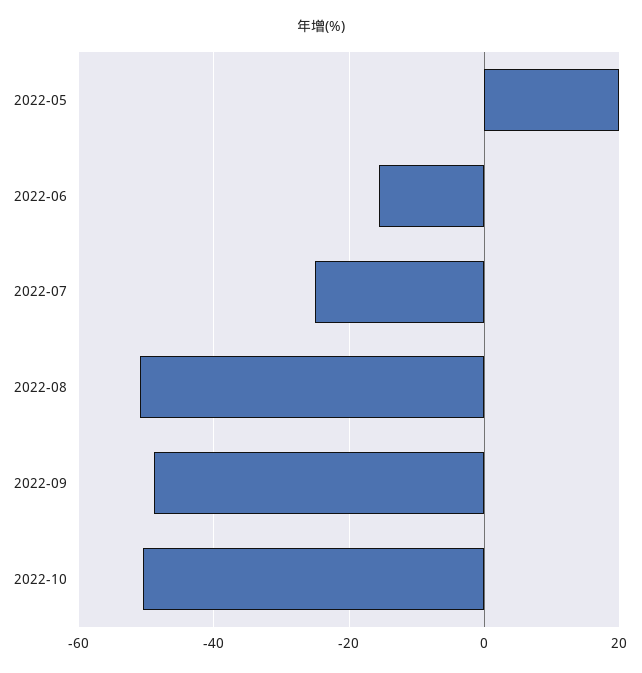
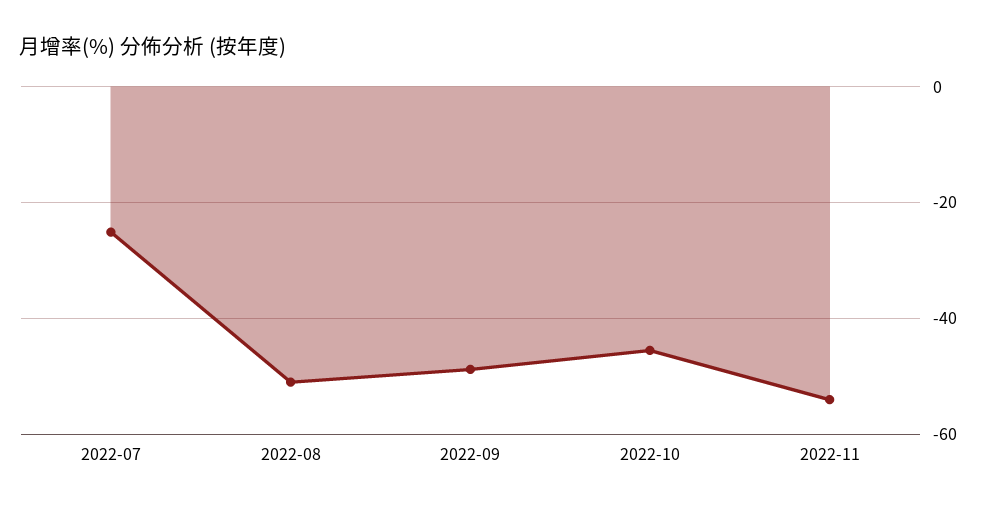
2022-05: 20 -> none
2022-06: -16 -> none
2022-10: -50 -> -46
2022-11: none -> -54

